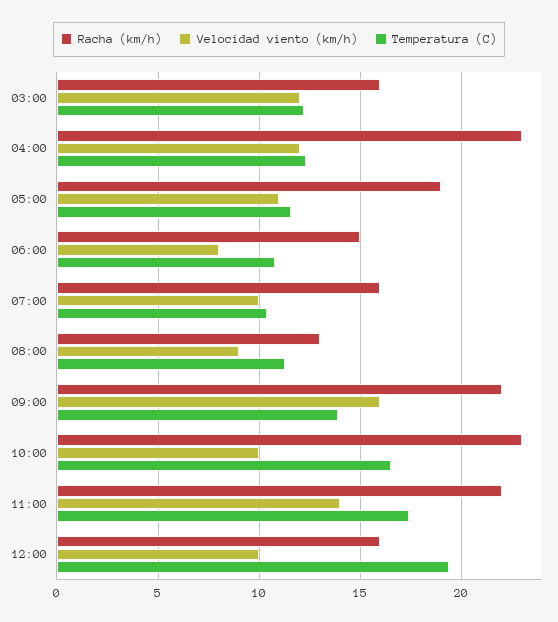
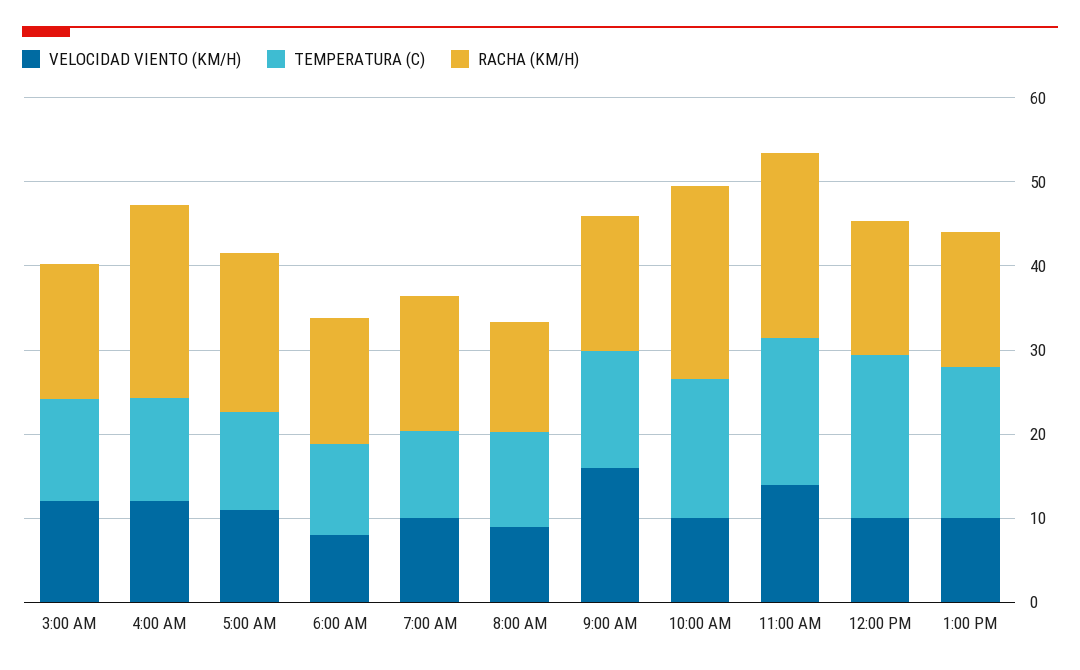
Racha (km/h), 09:00: 22 -> 16
Velocidad viento (km/h), 1:00 PM: none -> 10
Temperatura (C), 1:00 PM: none -> 18
Racha (km/h), 1:00 PM: none -> 16

